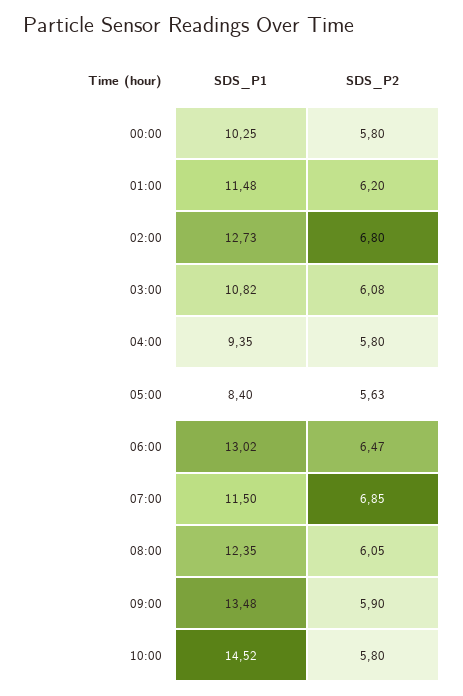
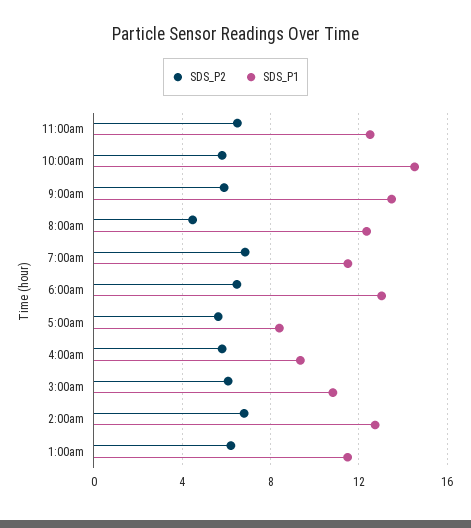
SDS_P1, 00:00: 10.25 -> none
SDS_P2, 00:00: 5.8 -> none
SDS_P2, 08:00: 6.05 -> 4.5
SDS_P2, 11:00am: none -> 6.5
SDS_P1, 11:00am: none -> 12.5

